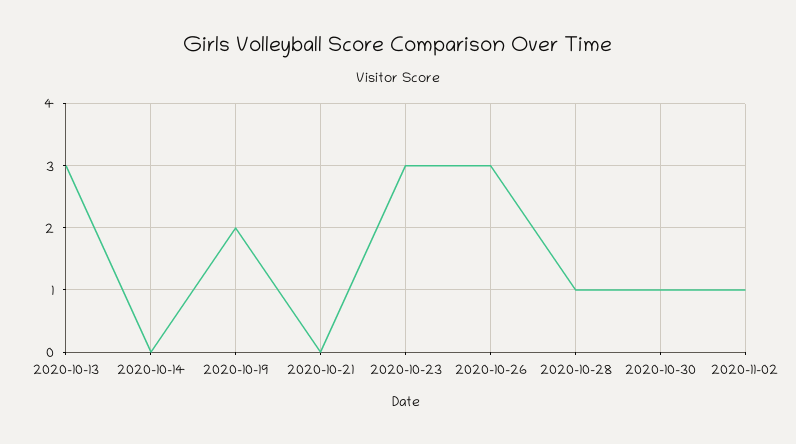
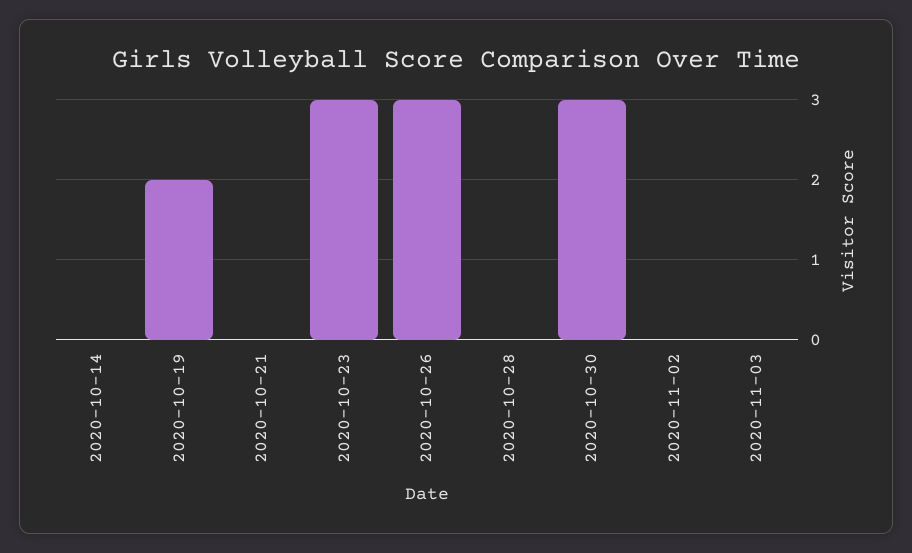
2020-10-13: 3 -> none
2020-10-28: 1 -> 0
2020-10-30: 1 -> 3
2020-11-02: 1 -> 0
2020-11-03: none -> 0

